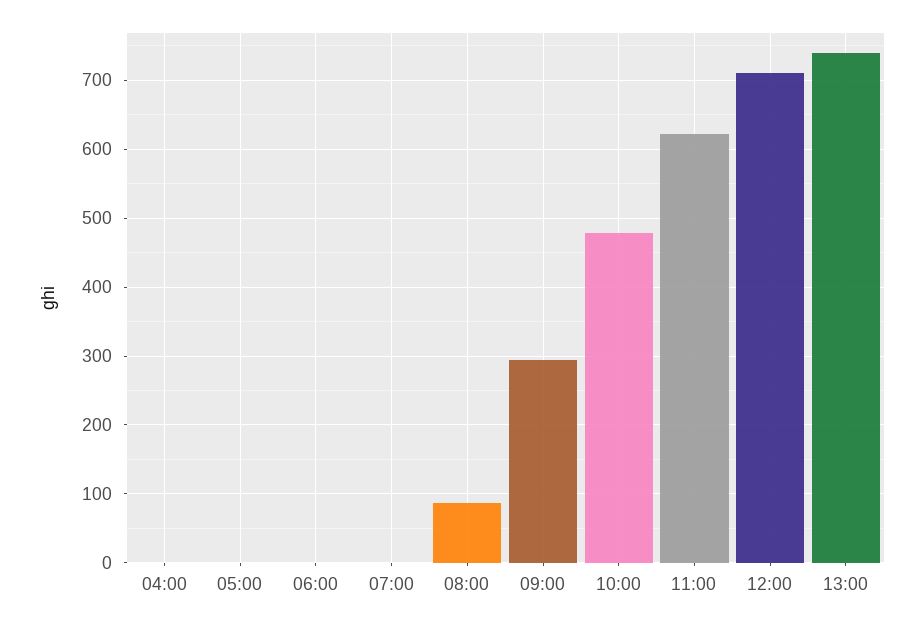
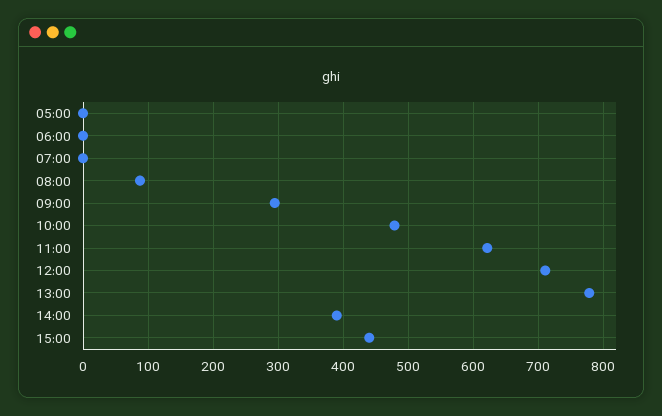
04:00: 0 -> none
13:00: 740 -> 780
14:00: none -> 390
15:00: none -> 440

